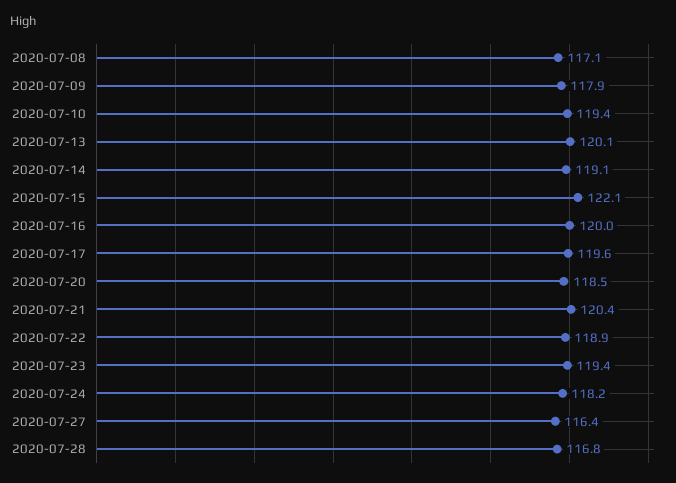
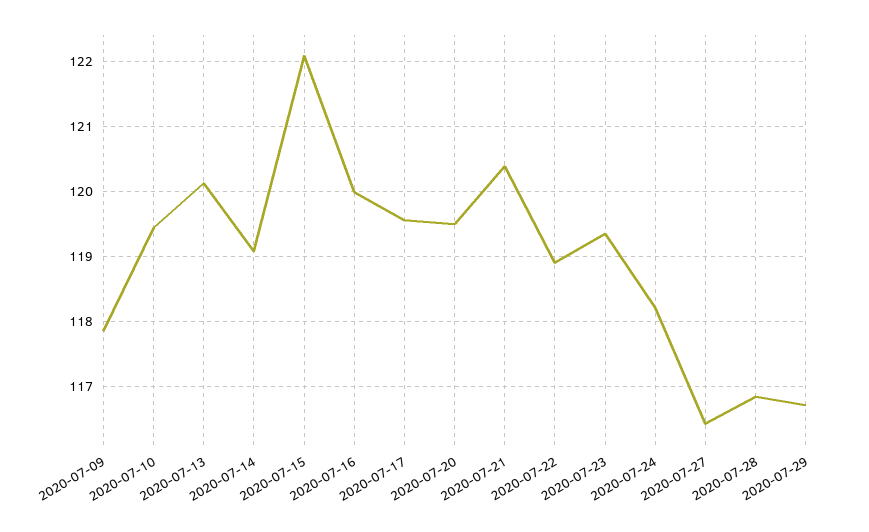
2020-07-08: 117.1 -> none
2020-07-20: 118.5 -> 119.5
2020-07-29: none -> 116.7

